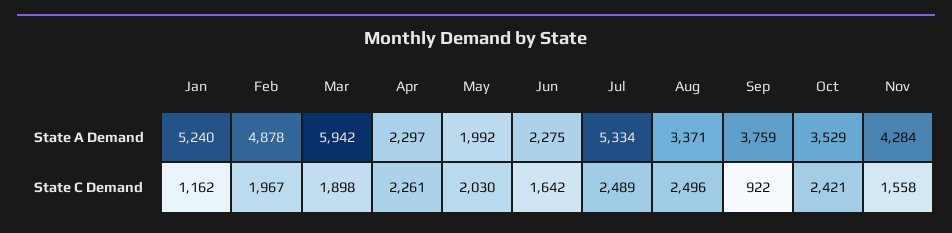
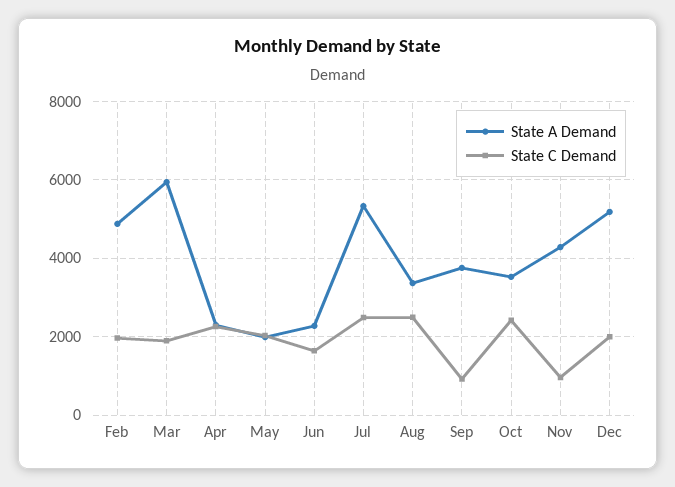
State A Demand, Jan: 5240 -> none
State C Demand, Jan: 1162 -> none
State C Demand, Nov: 1558 -> 1000
State A Demand, Dec: none -> 5200
State C Demand, Dec: none -> 2000

